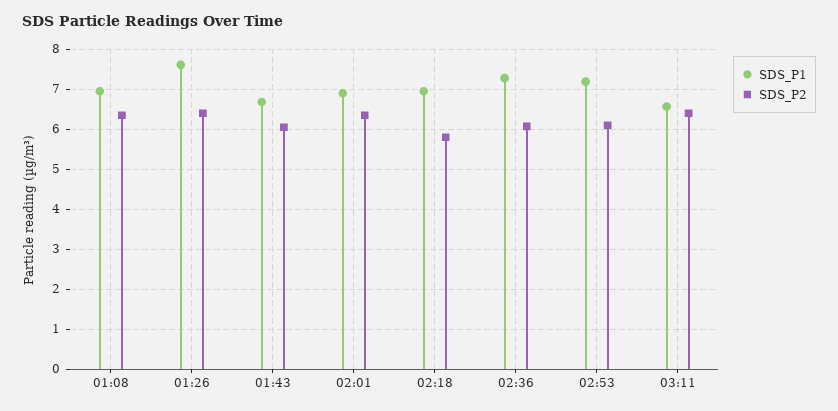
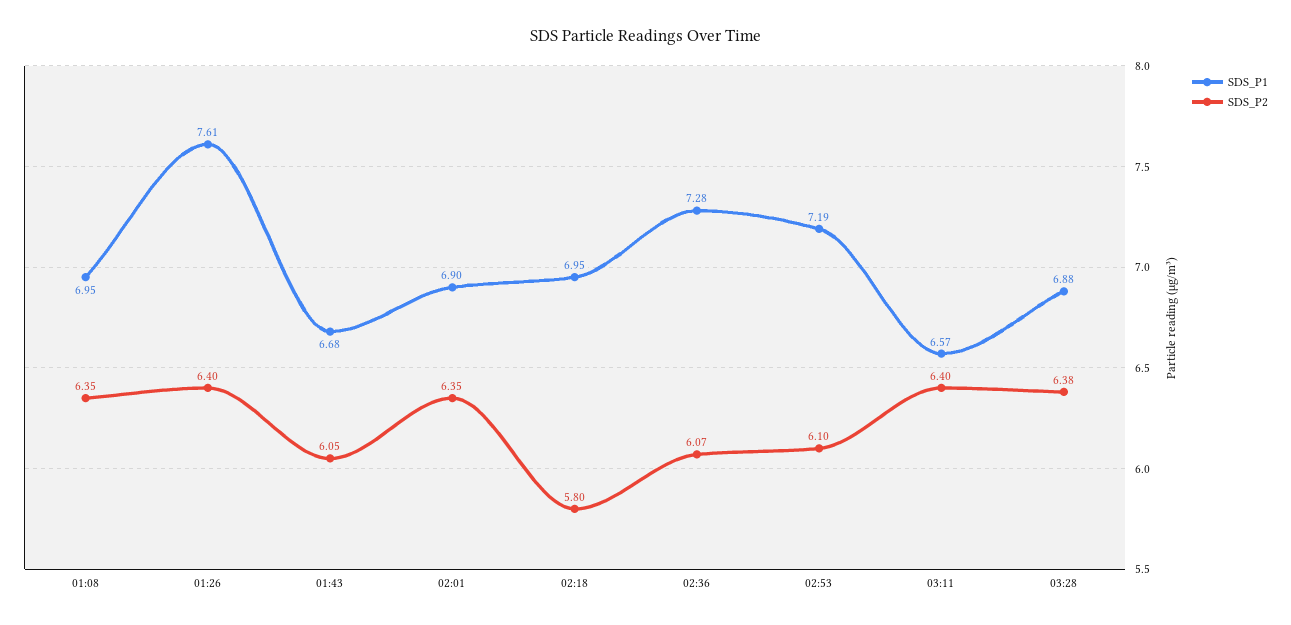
SDS_P1, 03:28: none -> 6.88
SDS_P2, 03:28: none -> 6.38

